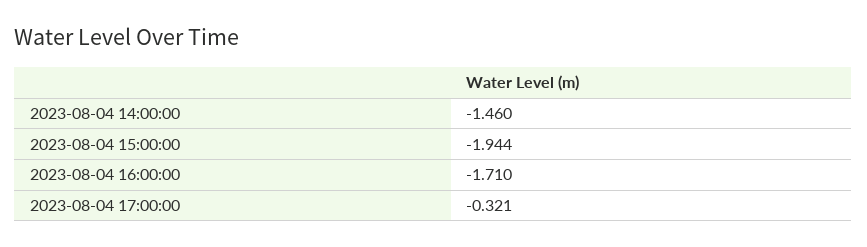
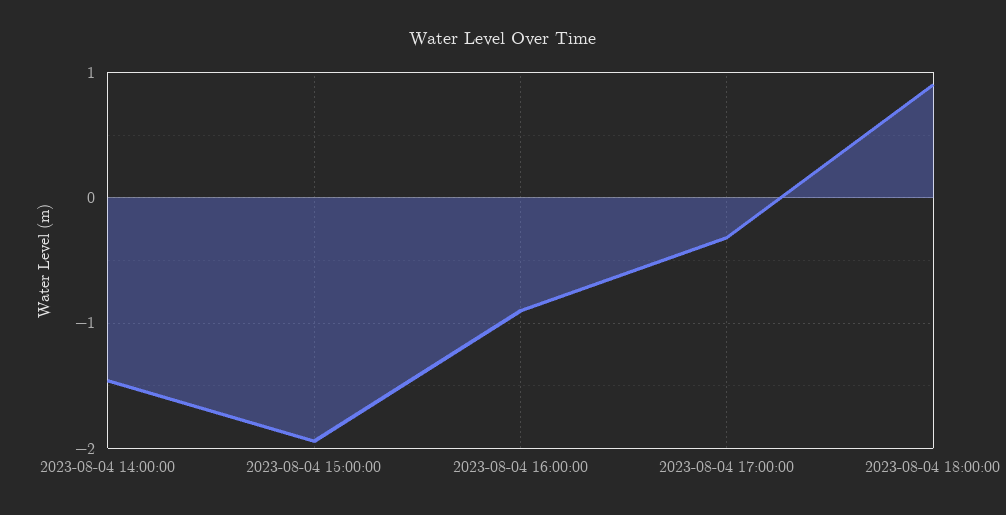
2023-08-04 16:00:00: -1.71 -> -0.9
2023-08-04 18:00:00: none -> 0.9

